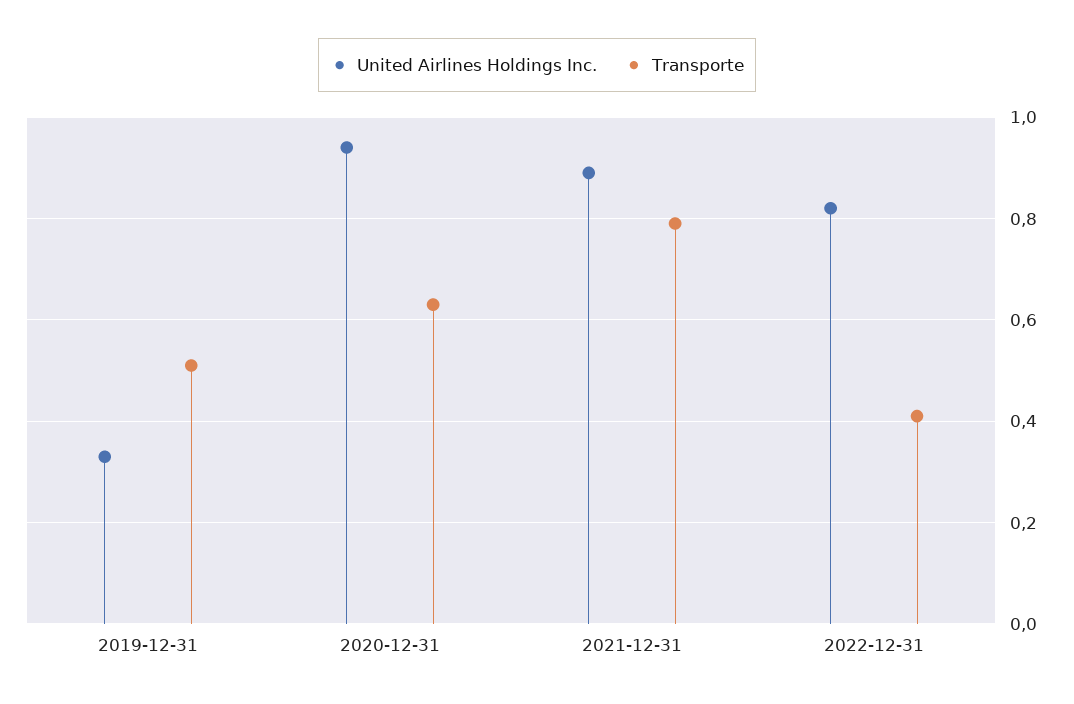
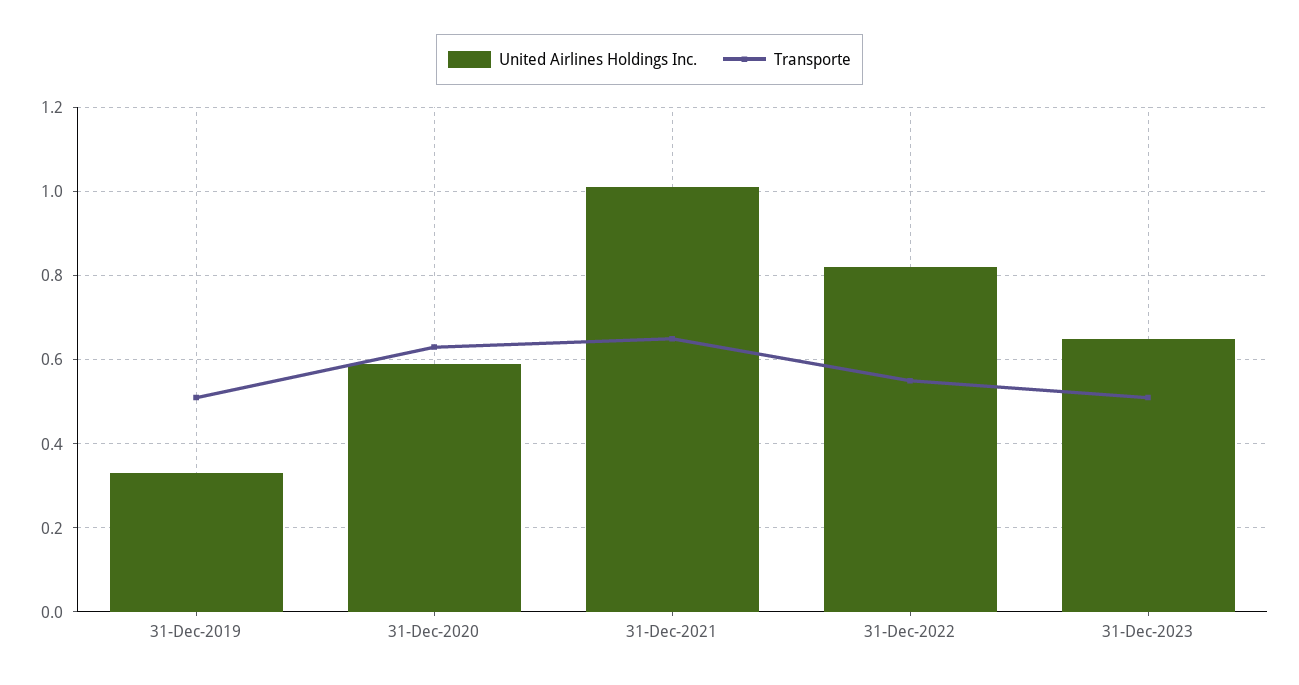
United Airlines Holdings Inc., 2020-12-31: 0.95 -> 0.6
United Airlines Holdings Inc., 2021-12-31: 0.9 -> 1
Transporte, 2021-12-31: 0.8 -> 0.65
Transporte, 2022-12-31: 0.4 -> 0.55
United Airlines Holdings Inc., 31-Dec-2023: none -> 0.65
Transporte, 31-Dec-2023: none -> 0.5

